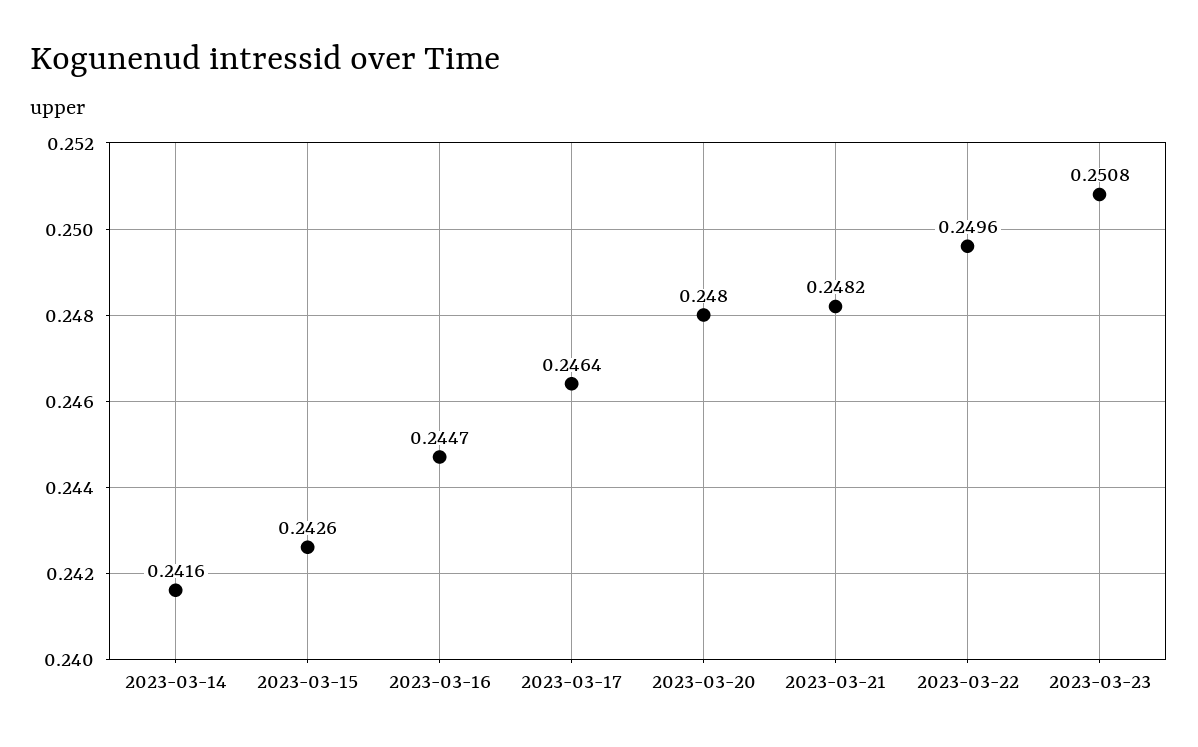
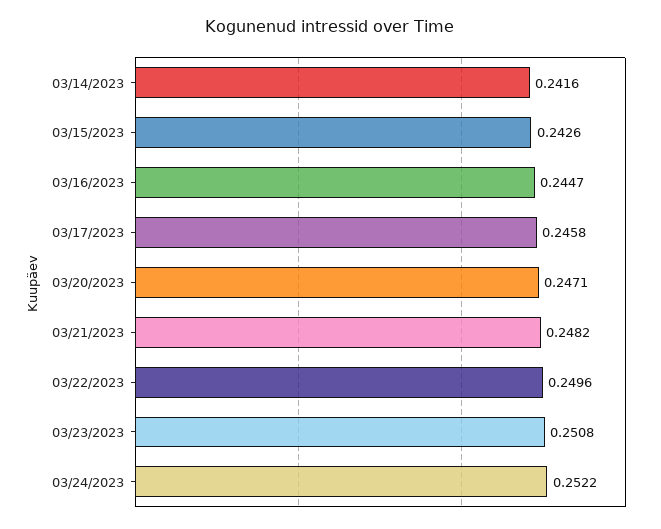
2023-03-17: 0.2464 -> 0.2458
2023-03-20: 0.248 -> 0.2471
03/24/2023: none -> 0.2522

